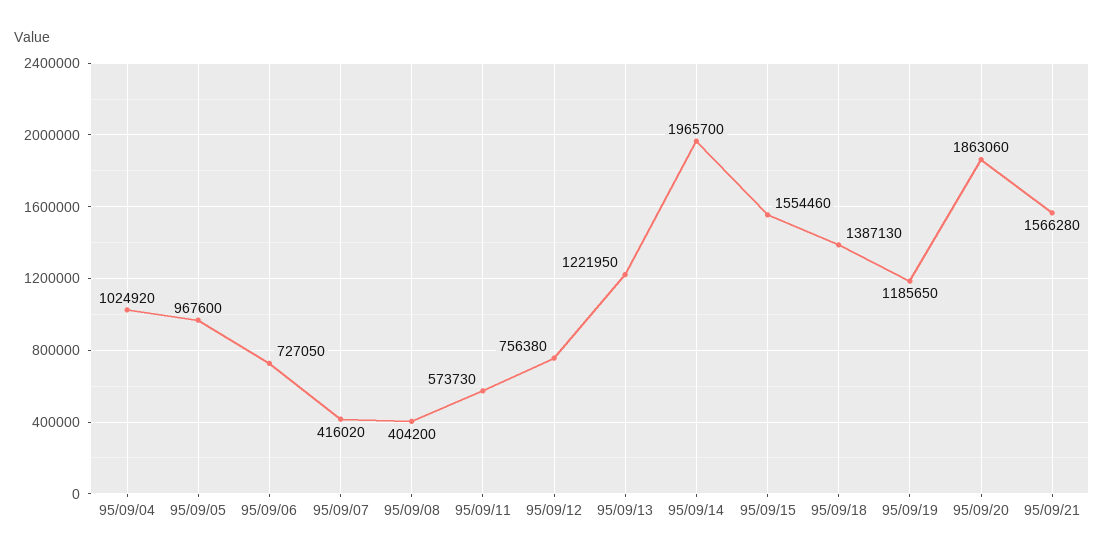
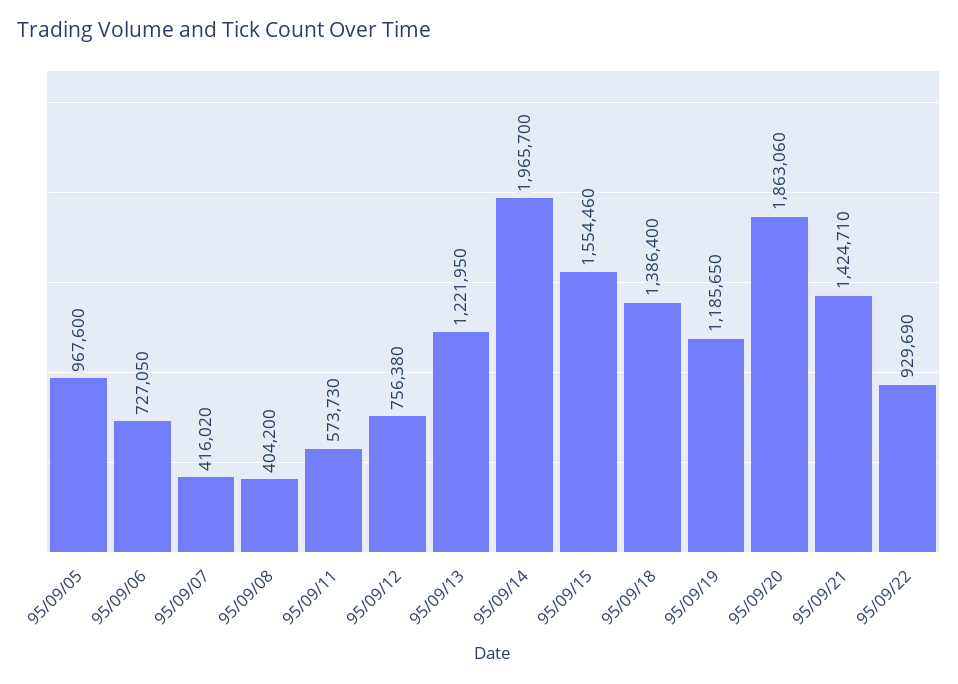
95/09/04: 1024920 -> none
95/09/18: 1387130 -> 1386400
95/09/21: 1566280 -> 1424710
95/09/22: none -> 929690

